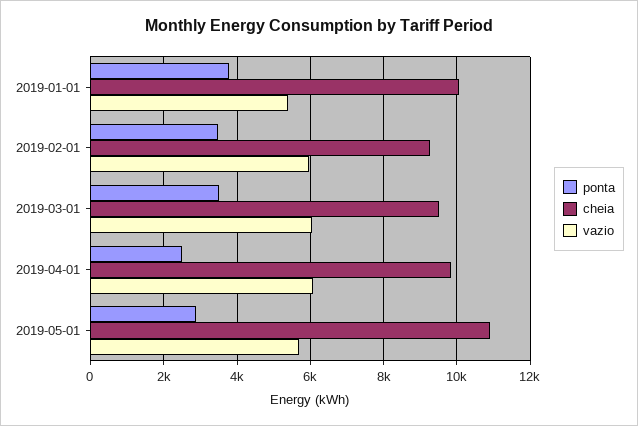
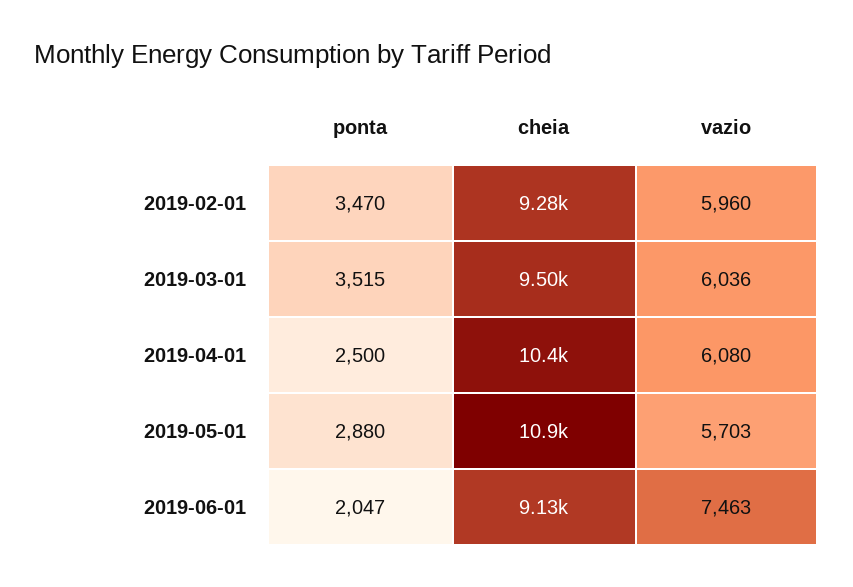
ponta, 2019-01-01: 3800 -> none
cheia, 2019-01-01: 10000 -> none
vazio, 2019-01-01: 5400 -> none
cheia, 2019-04-01: 9800 -> 10400
ponta, 2019-06-01: none -> 2047
cheia, 2019-06-01: none -> 9130
vazio, 2019-06-01: none -> 7463

